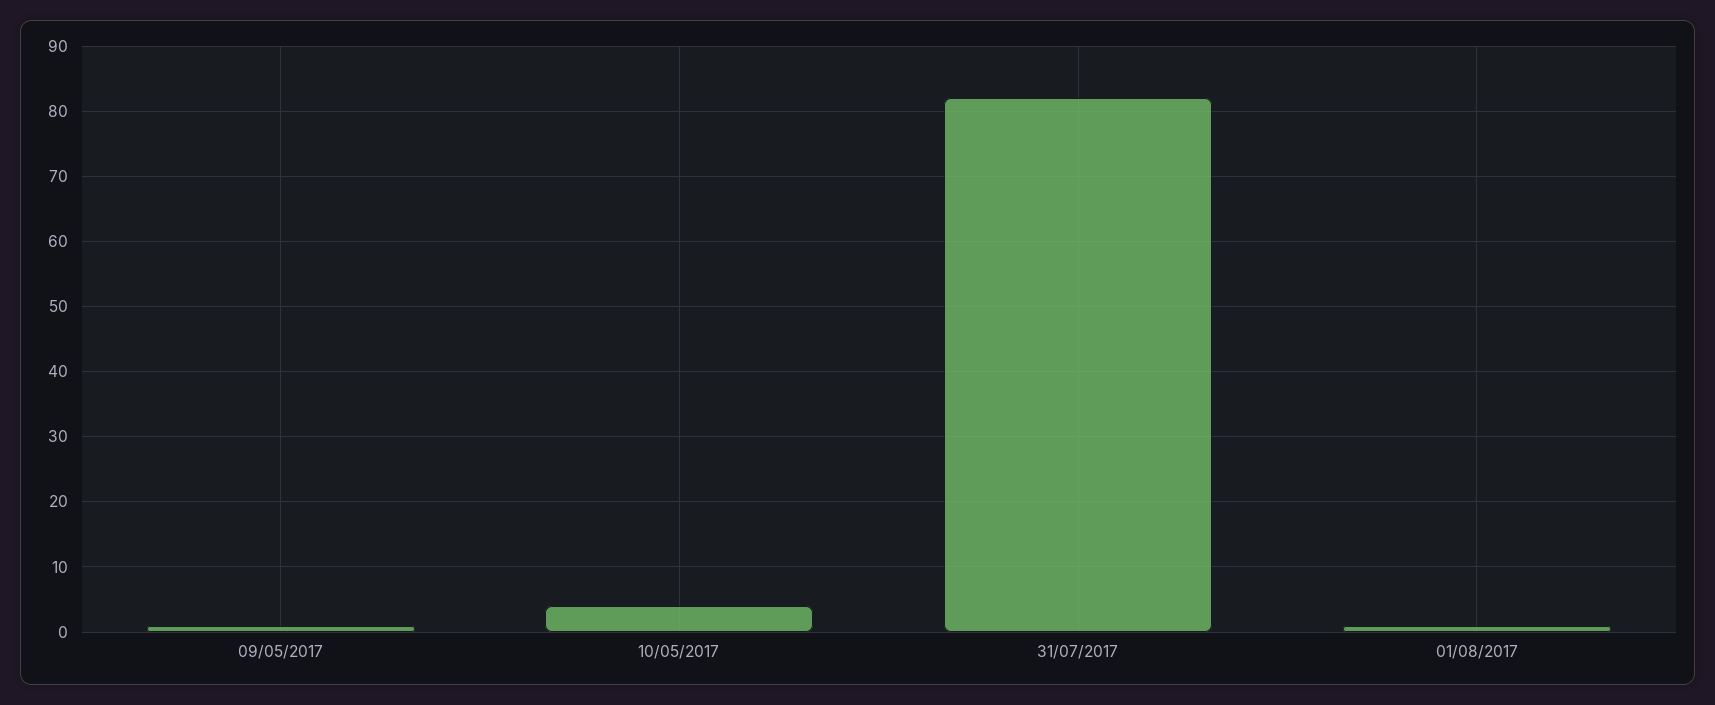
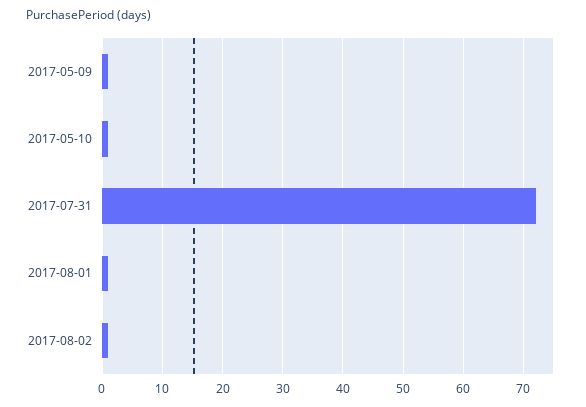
10/05/2017: 4 -> 1
31/07/2017: 82 -> 72
2017-08-02: none -> 1

